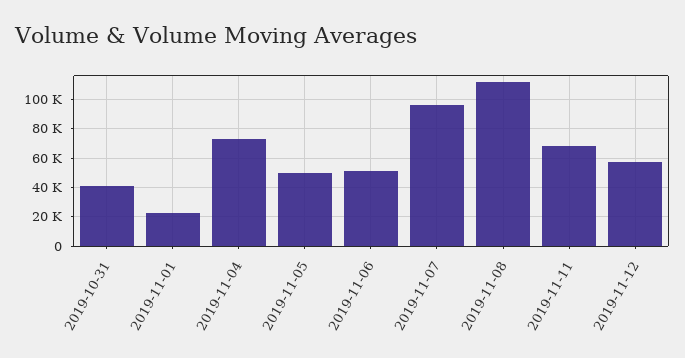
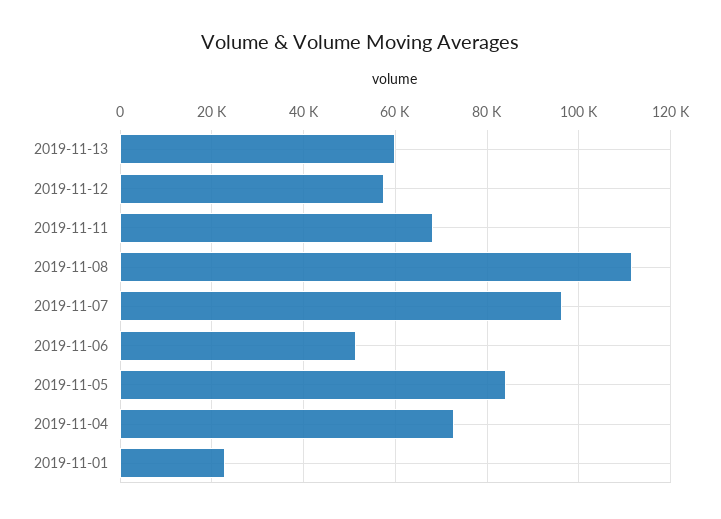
2019-10-31: 40000 -> none
2019-11-05: 50000 -> 84000
2019-11-13: none -> 60000

